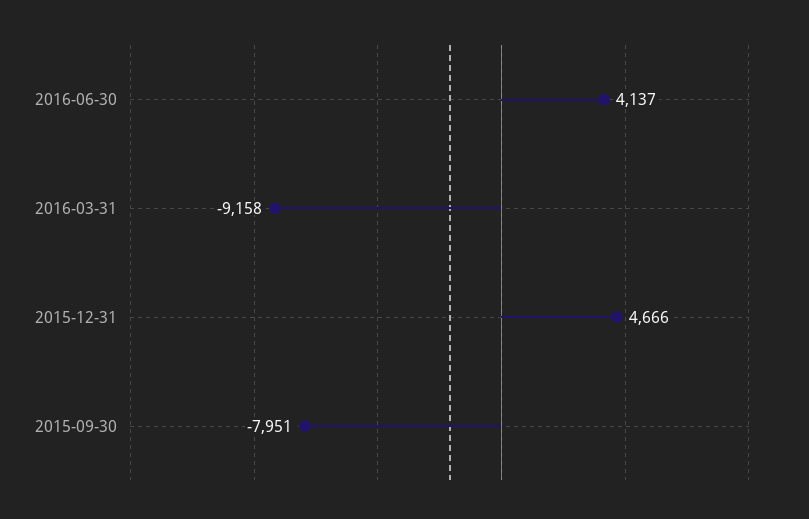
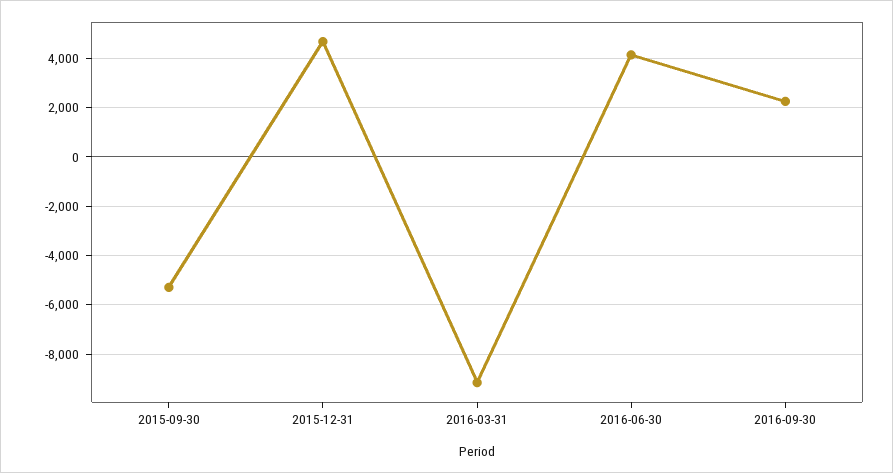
2015-09-30: -7951 -> -5250
2016-09-30: none -> 2250

